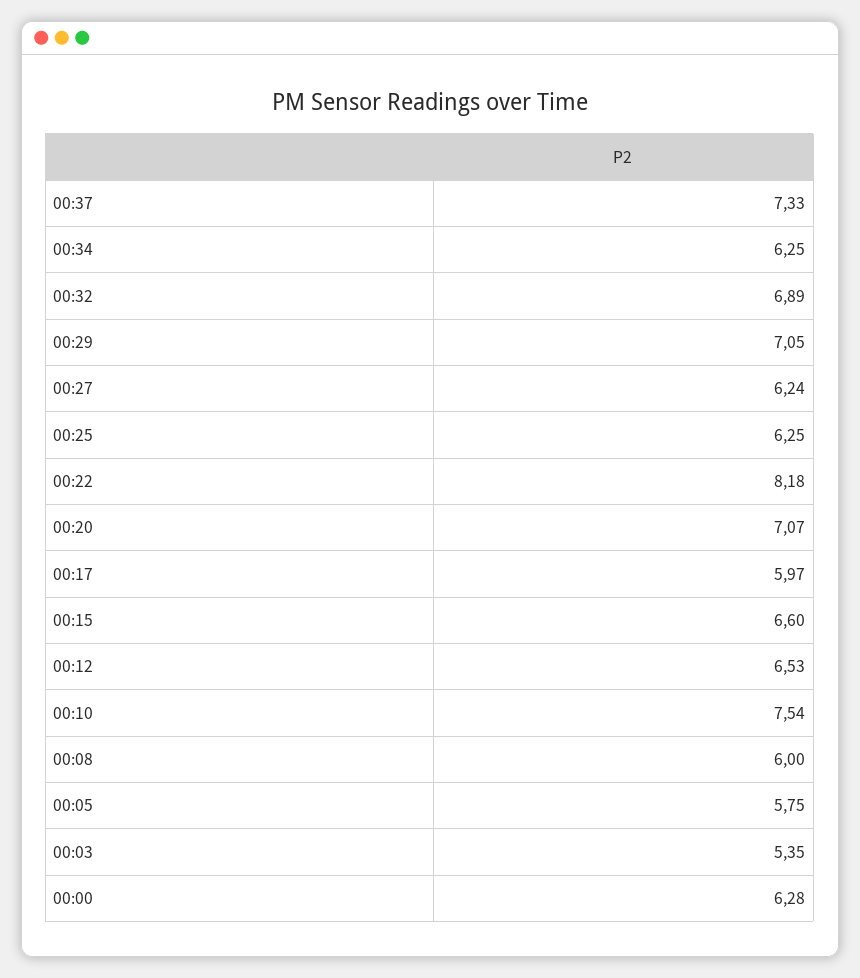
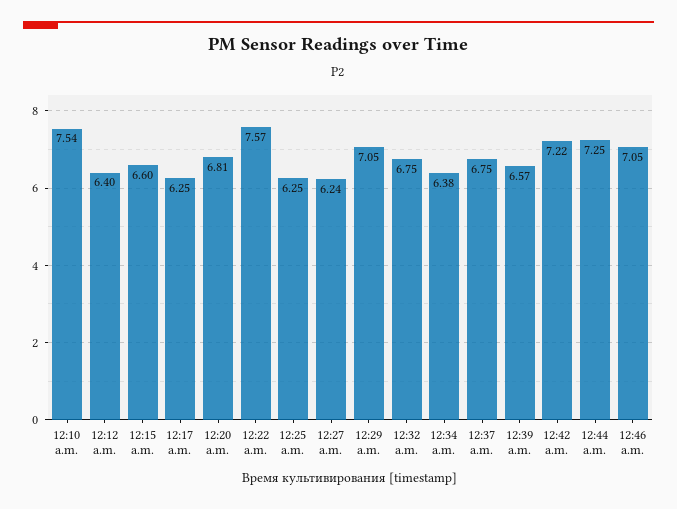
00:37: 7.33 -> 6.75
00:34: 6.25 -> 6.38
00:32: 6.89 -> 6.75
00:22: 8.18 -> 7.57
00:20: 7.07 -> 6.81
00:17: 5.97 -> 6.25
00:12: 6.53 -> 6.4
00:08: 6 -> none
00:05: 5.75 -> none
00:03: 5.35 -> none
00:00: 6.28 -> none
12:39 a.m.: none -> 6.57
12:42 a.m.: none -> 7.22
12:44 a.m.: none -> 7.25
12:46 a.m.: none -> 7.05

